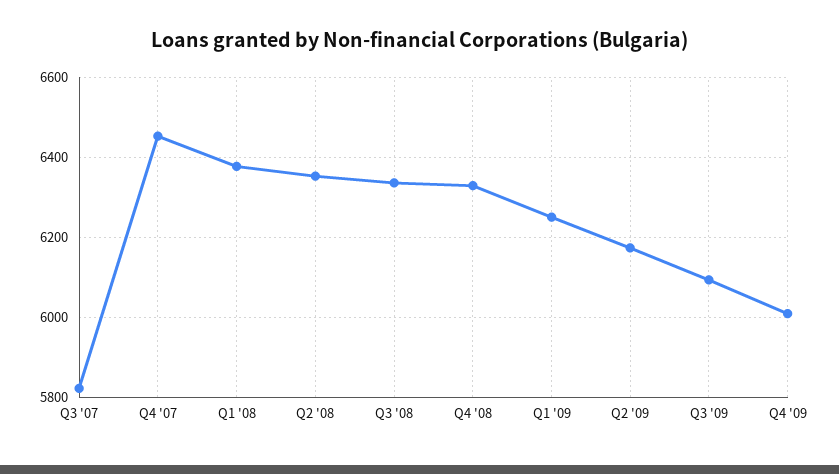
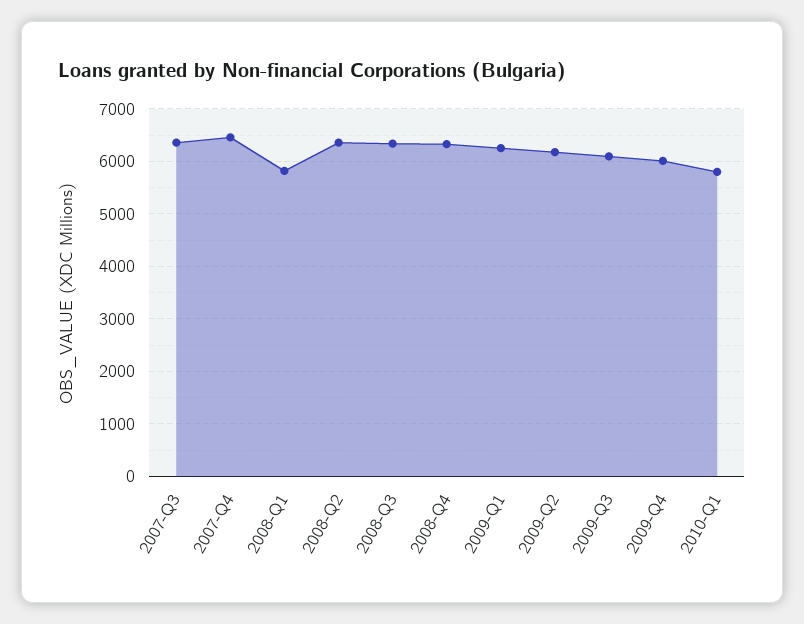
Q3 '07: 5820 -> 6400
Q1 '08: 6380 -> 5800
2010-Q1: none -> 5800

